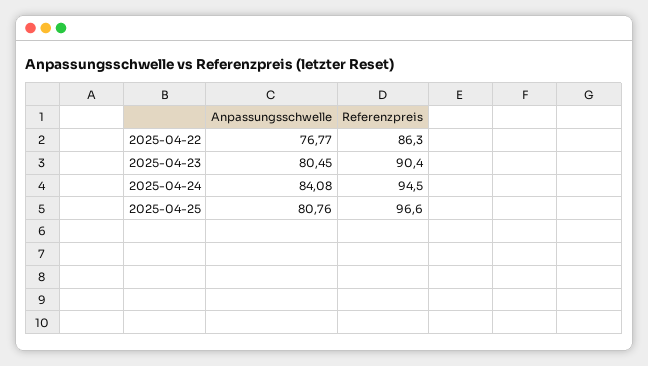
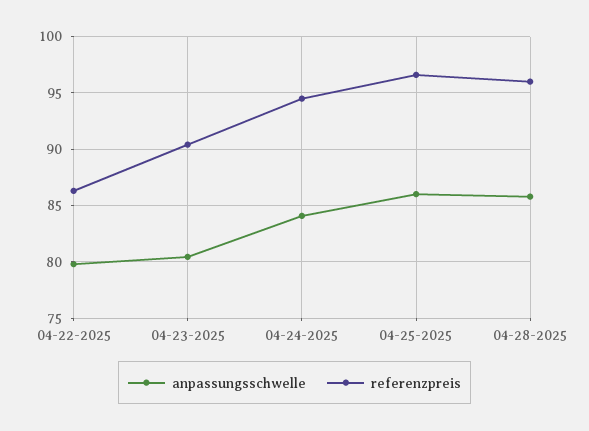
Anpassungsschwelle, 2025-04-22: 76.77 -> 80
Anpassungsschwelle, 2025-04-25: 80.76 -> 86
Anpassungsschwelle, 04-28-2025: none -> 86
Referenzpreis, 04-28-2025: none -> 96

